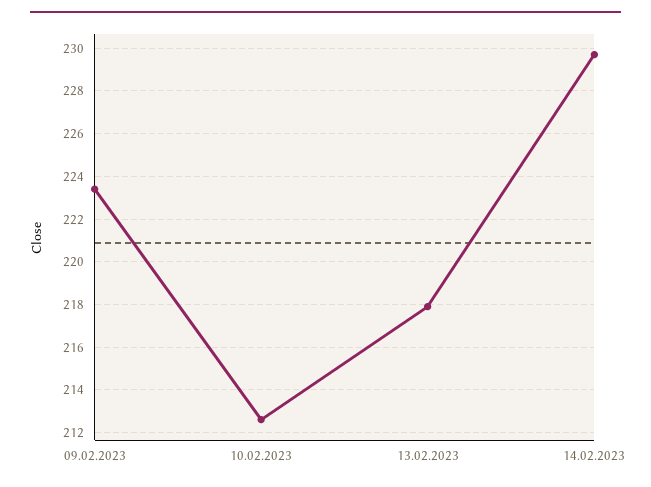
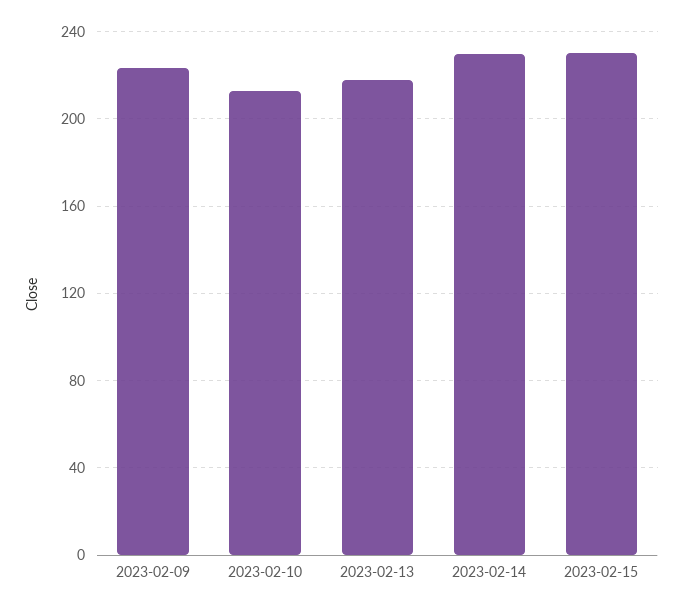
2023-02-15: none -> 230

